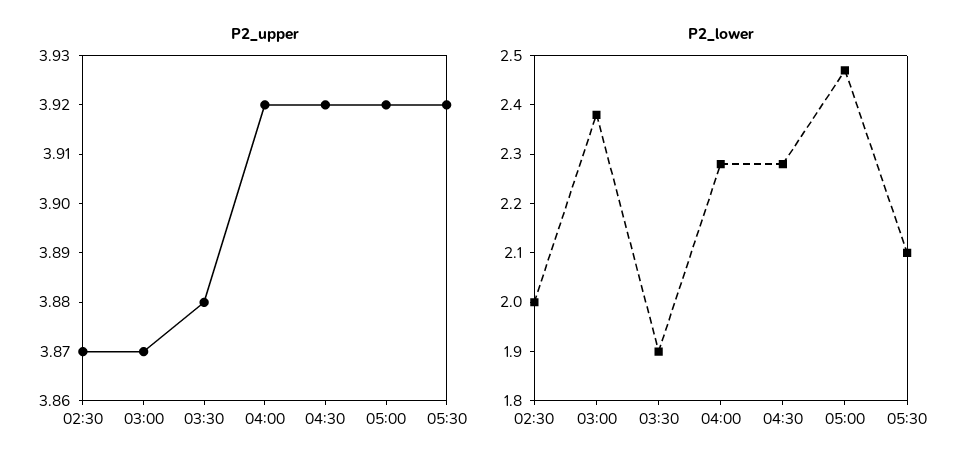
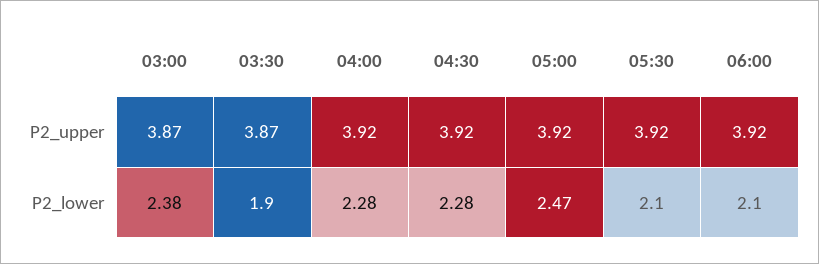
P2_upper, 02:30: 3.87 -> none
P2_upper, 03:30: 3.88 -> 3.87
P2_lower, 02:30: 2 -> none
P2_upper, 06:00: none -> 3.92
P2_lower, 06:00: none -> 2.1

